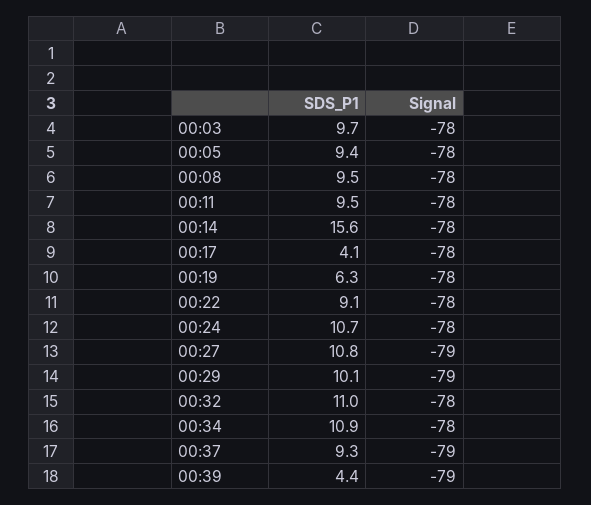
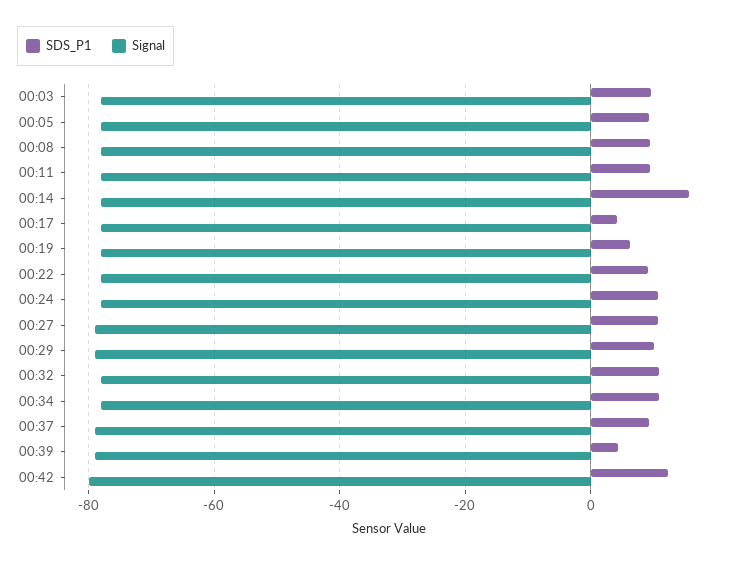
SDS_P1, 00:42: none -> 12
Signal, 00:42: none -> -80

